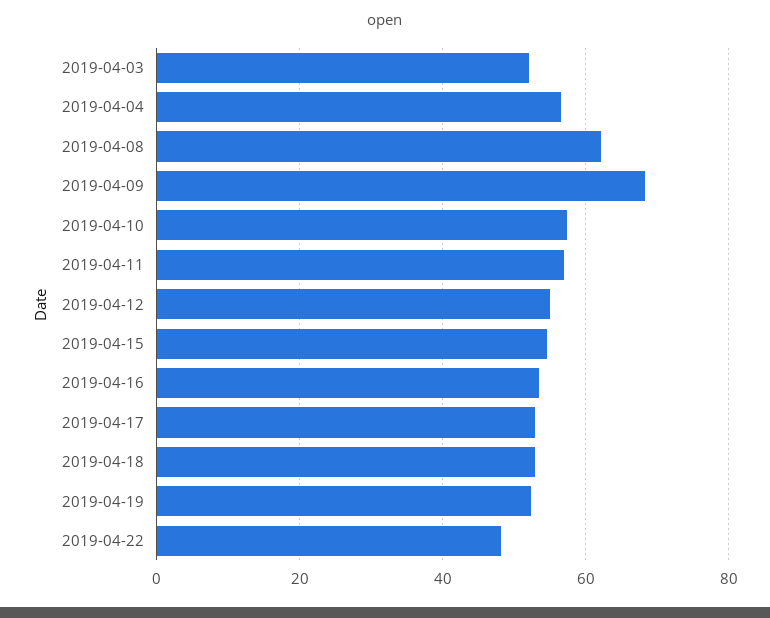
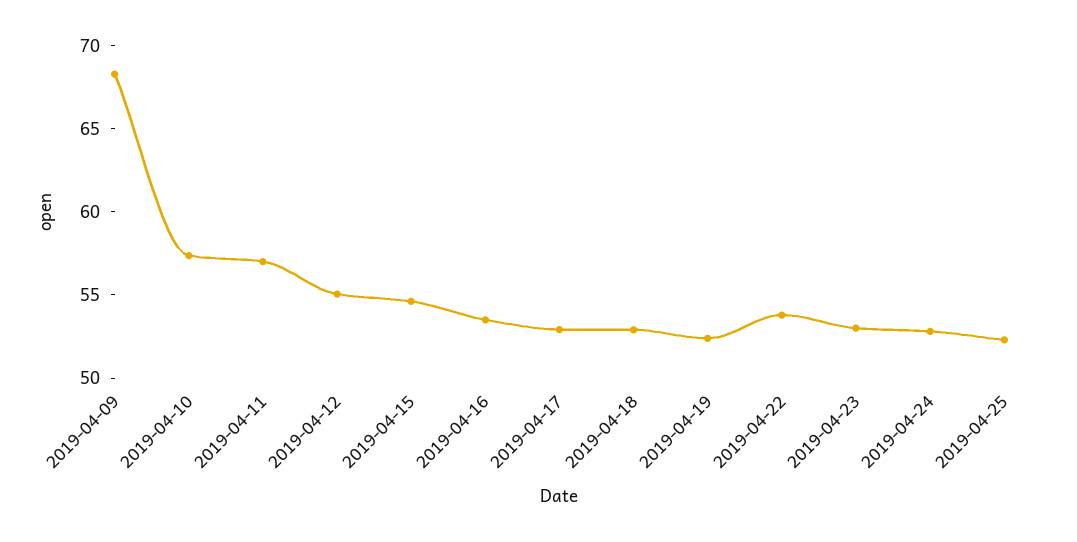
2019-04-03: 52 -> none
2019-04-04: 56 -> none
2019-04-08: 62 -> none
2019-04-22: 48 -> 54
2019-04-23: none -> 53
2019-04-24: none -> 53
2019-04-25: none -> 52

